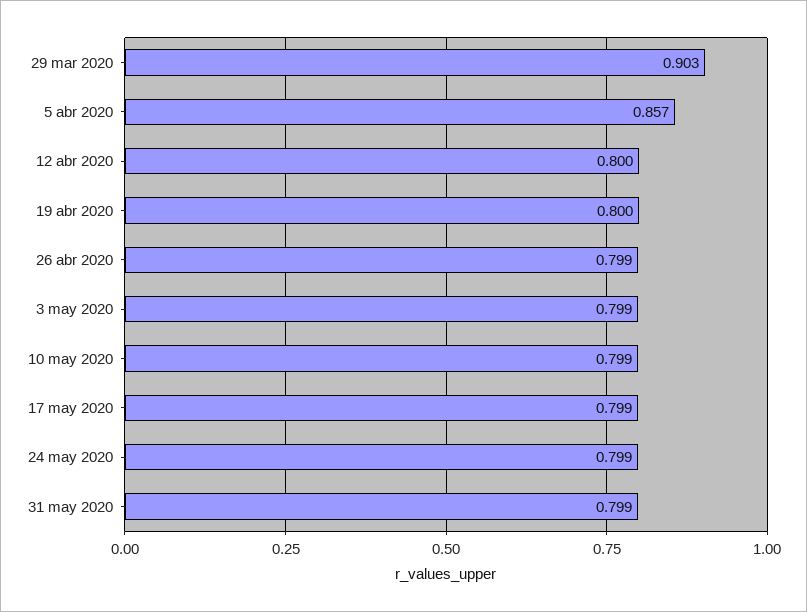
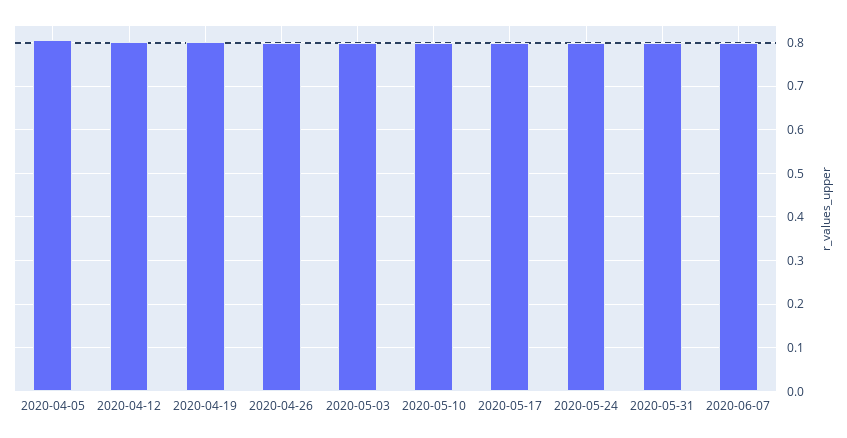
29 mar 2020: 0.903 -> none
5 abr 2020: 0.857 -> 0.8
2020-06-07: none -> 0.8

